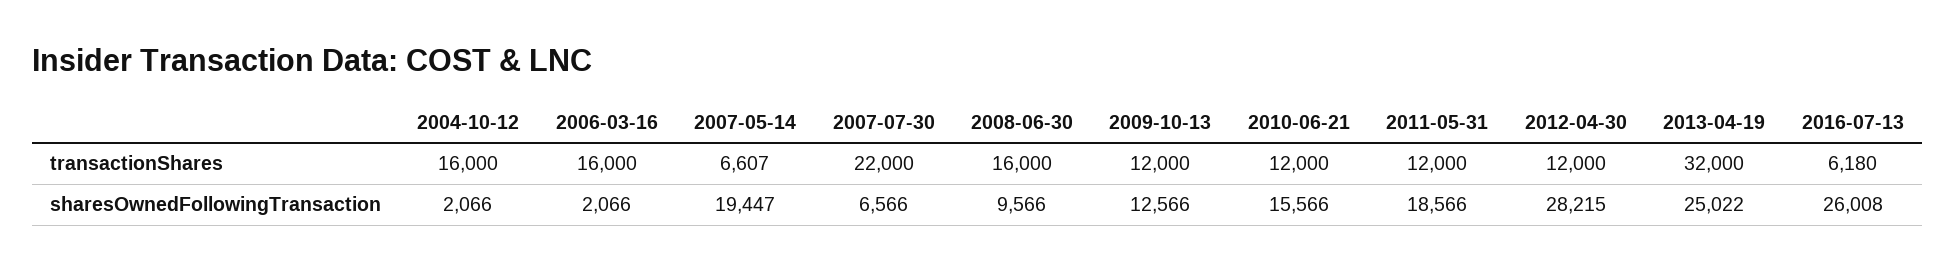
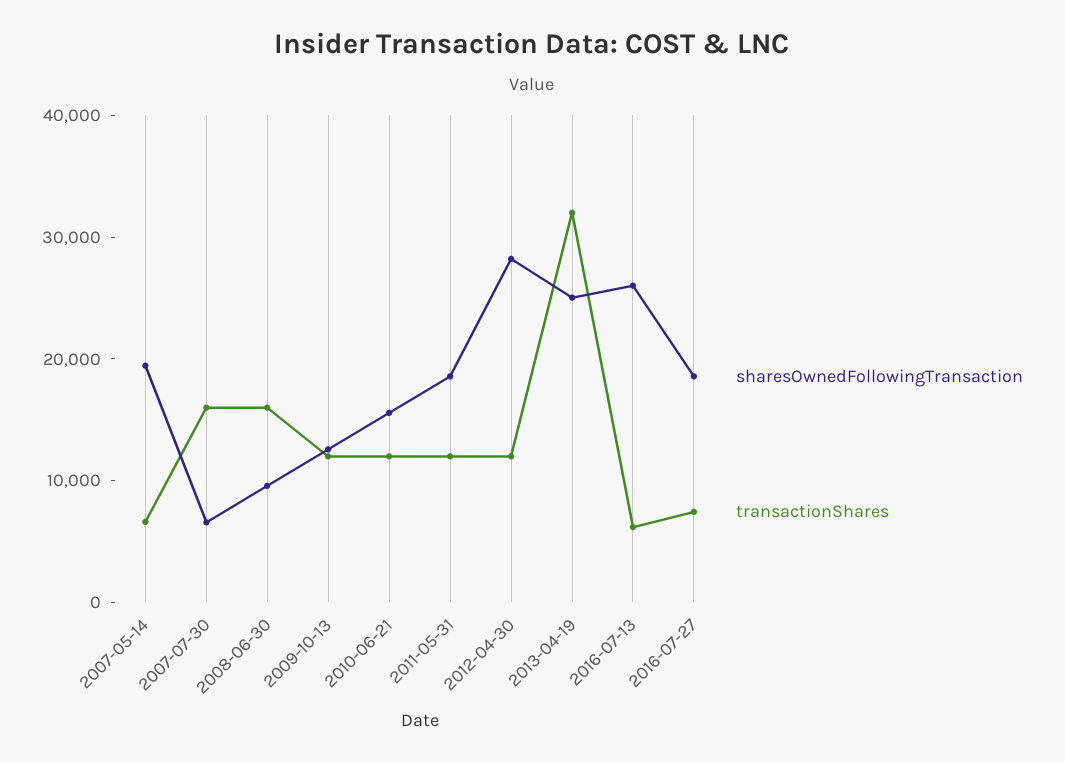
transactionShares, 2004-10-12: 16000 -> none
transactionShares, 2006-03-16: 16000 -> none
transactionShares, 2007-07-30: 22000 -> 16000
sharesOwnedFollowingTransaction, 2004-10-12: 2066 -> none
sharesOwnedFollowingTransaction, 2006-03-16: 2066 -> none
sharesOwnedFollowingTransaction, 2016-07-27: none -> 18000
transactionShares, 2016-07-27: none -> 8000

